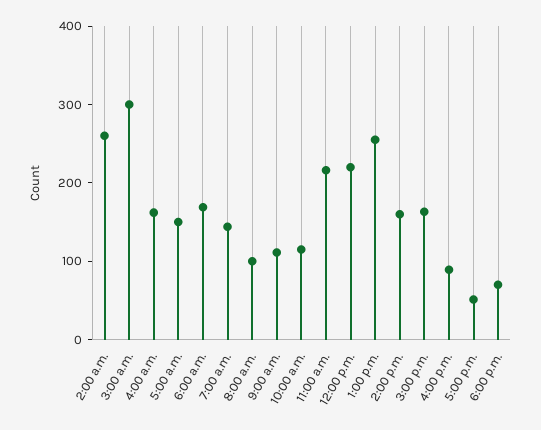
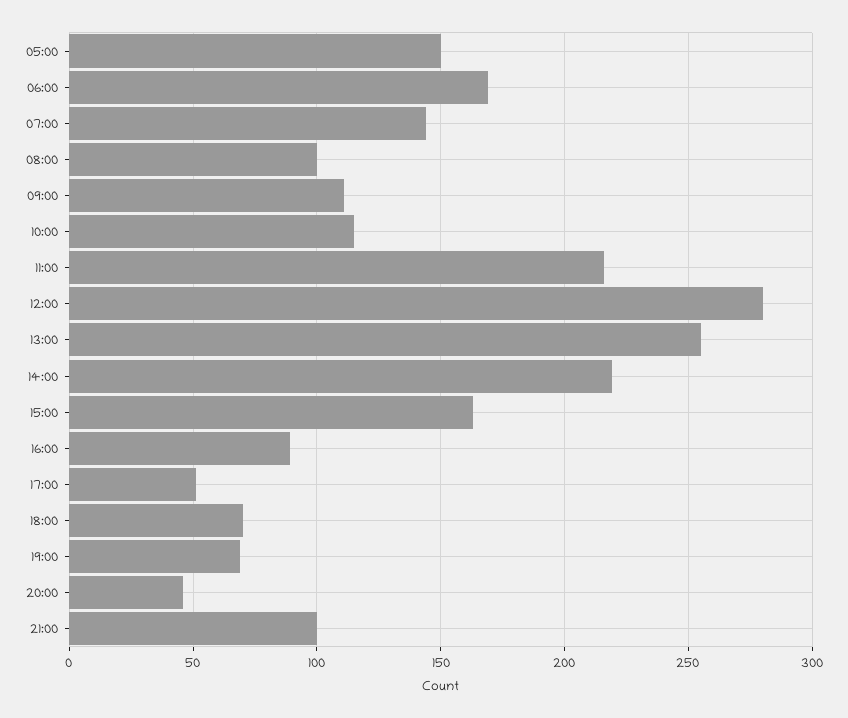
2:00 a.m.: 260 -> none
3:00 a.m.: 300 -> none
4:00 a.m.: 160 -> none
12:00 p.m.: 220 -> 280
2:00 p.m.: 160 -> 220
19:00: none -> 70
20:00: none -> 45
21:00: none -> 100

